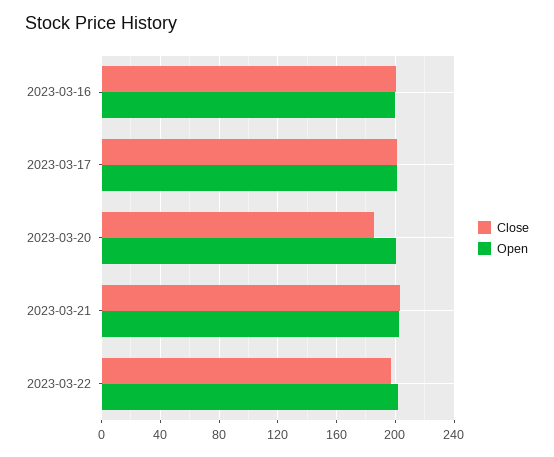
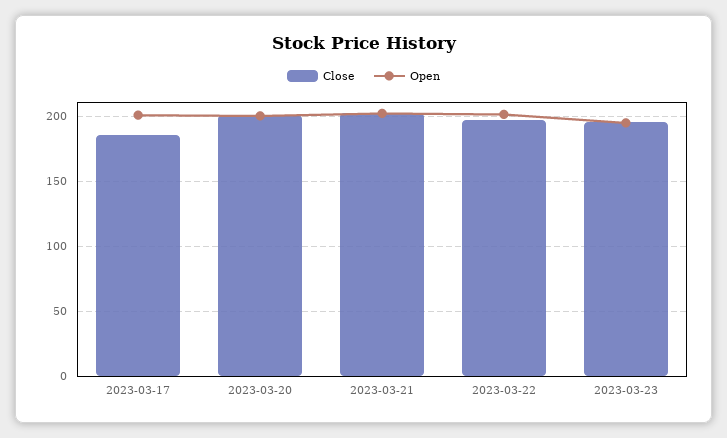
Close, 2023-03-16: 200 -> none
Open, 2023-03-16: 200 -> none
Close, 2023-03-17: 200 -> 185
Close, 2023-03-20: 185 -> 200
Close, 2023-03-23: none -> 195
Open, 2023-03-23: none -> 195

